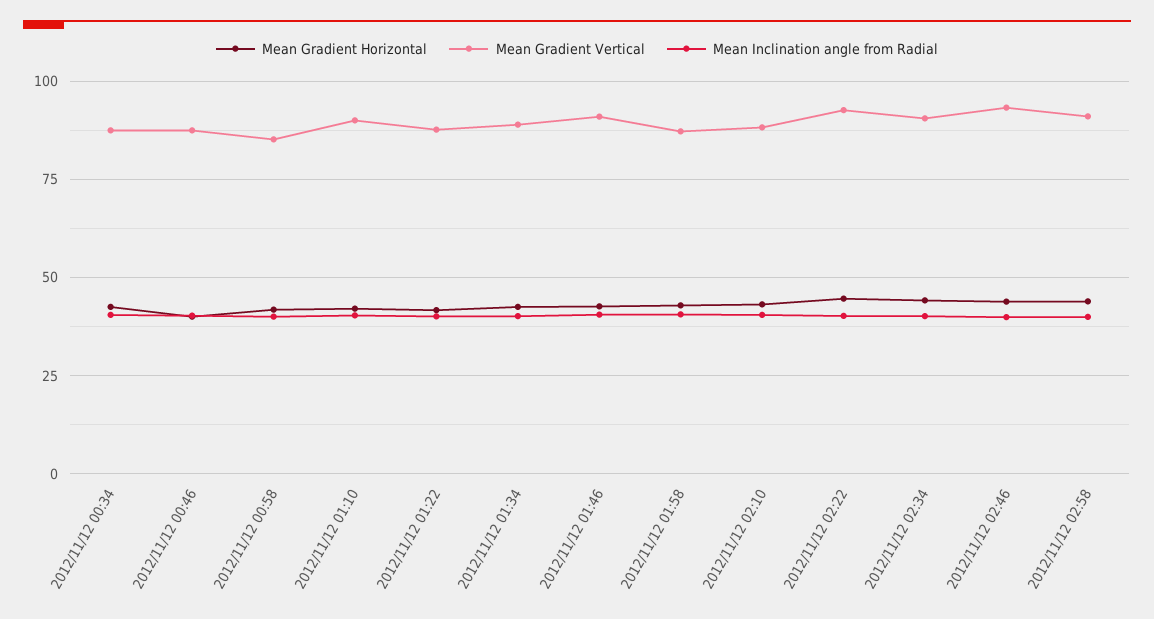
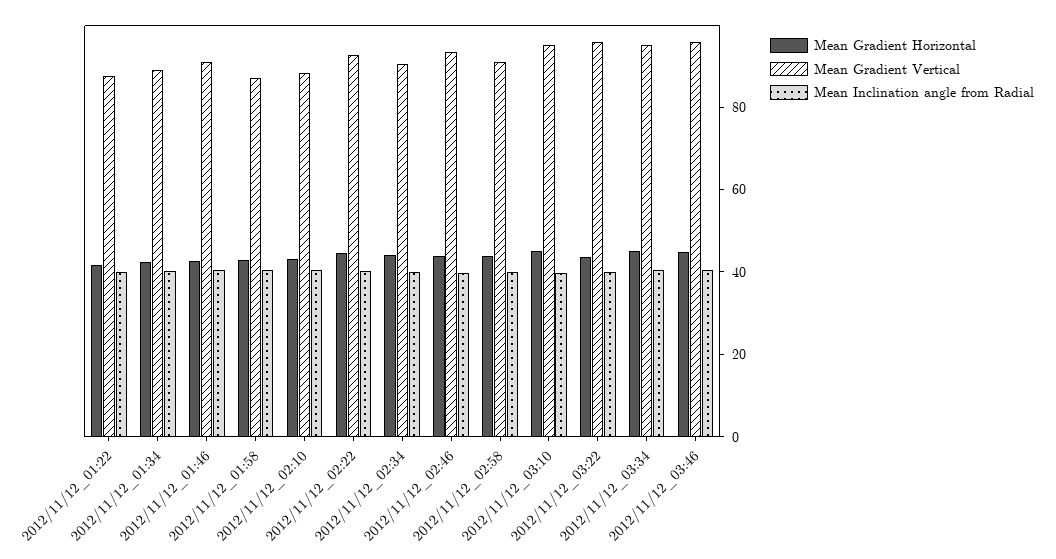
Mean Gradient Horizontal, 2012/11/12 00:34: 42.5 -> none
Mean Gradient Vertical, 2012/11/12 00:34: 87.5 -> none
Mean Inclination angle from Radial, 2012/11/12 00:34: 40 -> none
Mean Gradient Horizontal, 2012/11/12 00:46: 40 -> none
Mean Gradient Vertical, 2012/11/12 00:46: 87.5 -> none
Mean Inclination angle from Radial, 2012/11/12 00:46: 40 -> none
Mean Gradient Horizontal, 2012/11/12 00:58: 42.5 -> none
Mean Gradient Vertical, 2012/11/12 00:58: 85 -> none
Mean Inclination angle from Radial, 2012/11/12 00:58: 40 -> none
Mean Gradient Horizontal, 2012/11/12 01:10: 42.5 -> none
Mean Gradient Vertical, 2012/11/12 01:10: 90 -> none
Mean Inclination angle from Radial, 2012/11/12 01:10: 40 -> none
Mean Gradient Horizontal, 2012/11/12_03:10: none -> 45
Mean Gradient Vertical, 2012/11/12_03:10: none -> 95
Mean Inclination angle from Radial, 2012/11/12_03:10: none -> 40
Mean Gradient Horizontal, 2012/11/12_03:22: none -> 45
Mean Gradient Vertical, 2012/11/12_03:22: none -> 95
Mean Inclination angle from Radial, 2012/11/12_03:22: none -> 40
Mean Gradient Horizontal, 2012/11/12_03:34: none -> 45
Mean Gradient Vertical, 2012/11/12_03:34: none -> 95
Mean Inclination angle from Radial, 2012/11/12_03:34: none -> 40
Mean Gradient Horizontal, 2012/11/12_03:46: none -> 45
Mean Gradient Vertical, 2012/11/12_03:46: none -> 95
Mean Inclination angle from Radial, 2012/11/12_03:46: none -> 40

